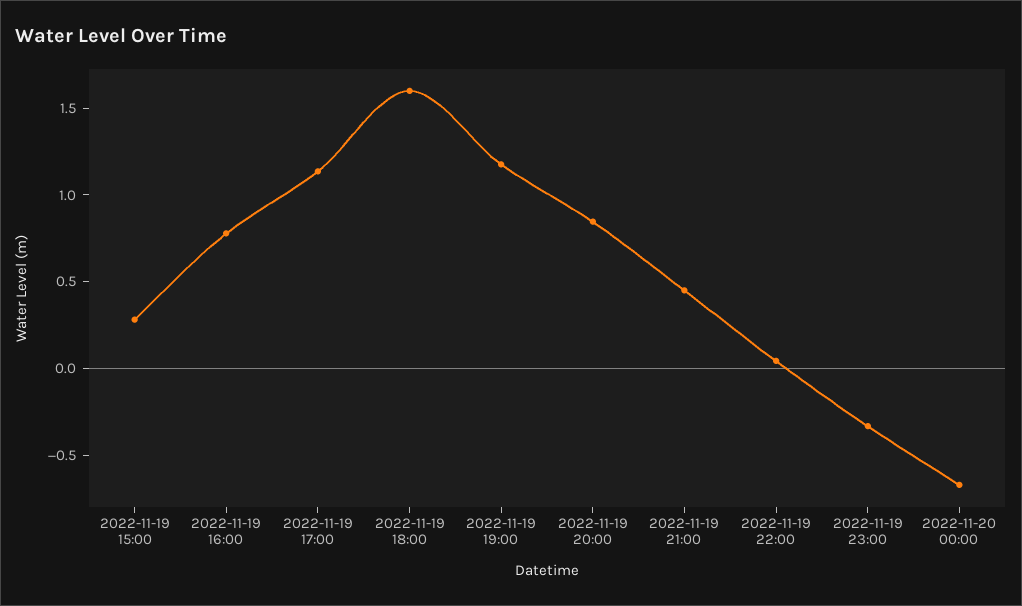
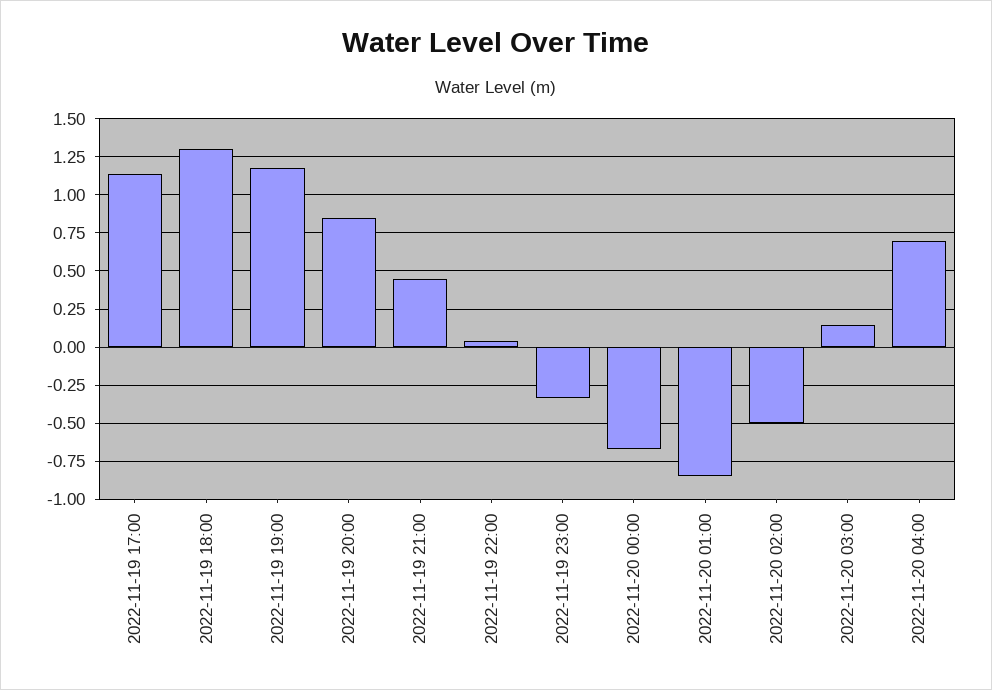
2022-11-19 15:00: 0.3 -> none
2022-11-19 16:00: 0.8 -> none
2022-11-19 18:00: 1.6 -> 1.3
2022-11-20 01:00: none -> -0.85
2022-11-20 02:00: none -> -0.5
2022-11-20 03:00: none -> 0.15
2022-11-20 04:00: none -> 0.7

